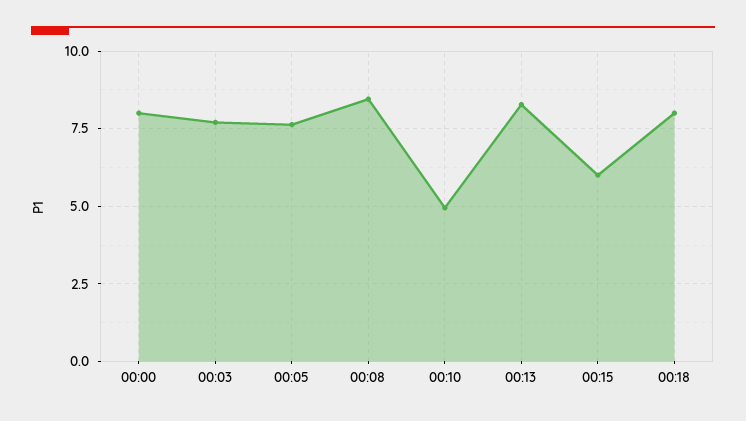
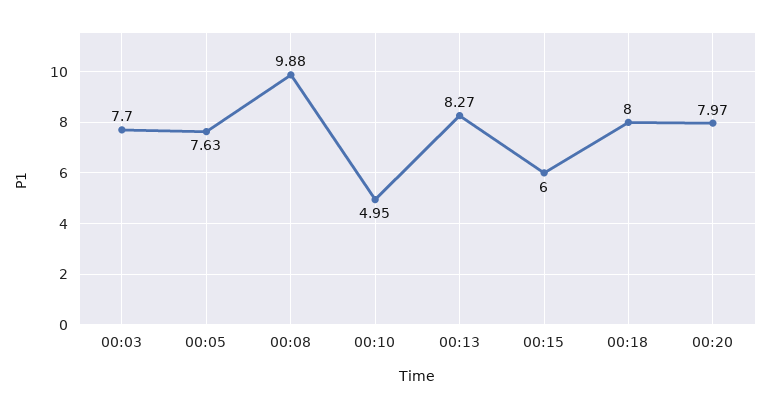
00:00: 8 -> none
00:08: 8.5 -> 9.88
00:20: none -> 7.97

